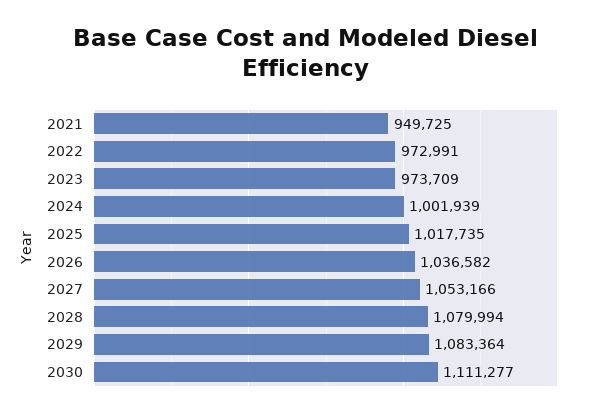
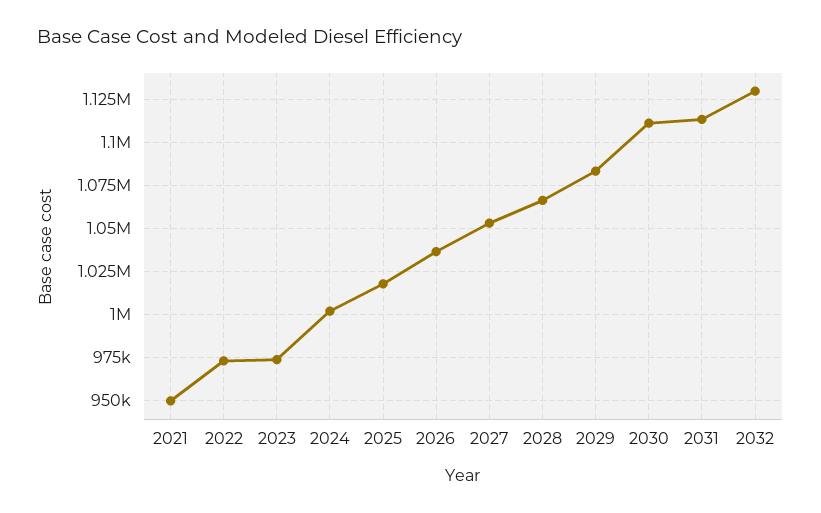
2028: 1079994 -> 1065000
2031: none -> 1115000
2032: none -> 1130000

